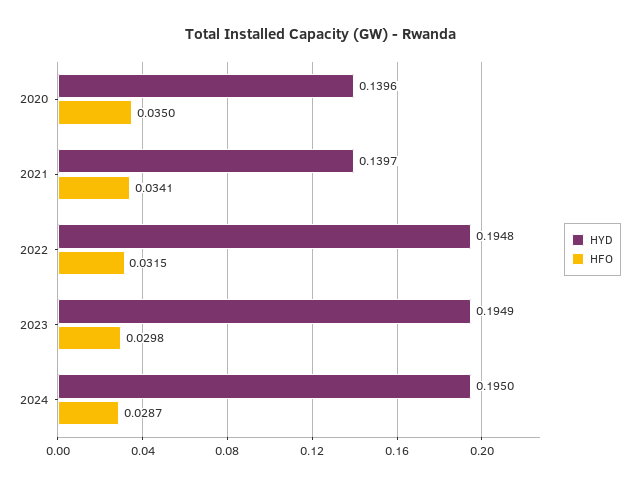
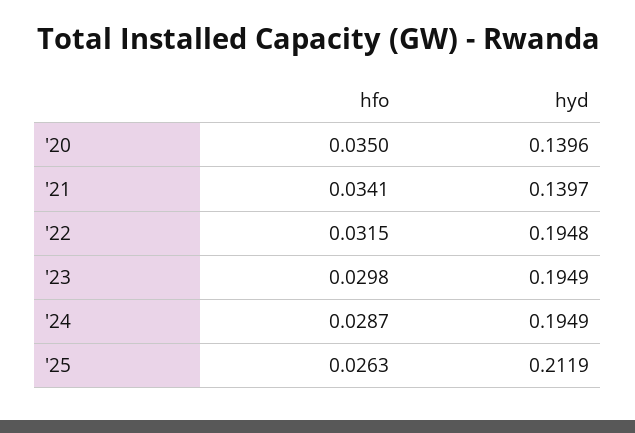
HYD, 2024: 0.195 -> 0.1949
HFO, '25: none -> 0.0263
HYD, '25: none -> 0.2119

